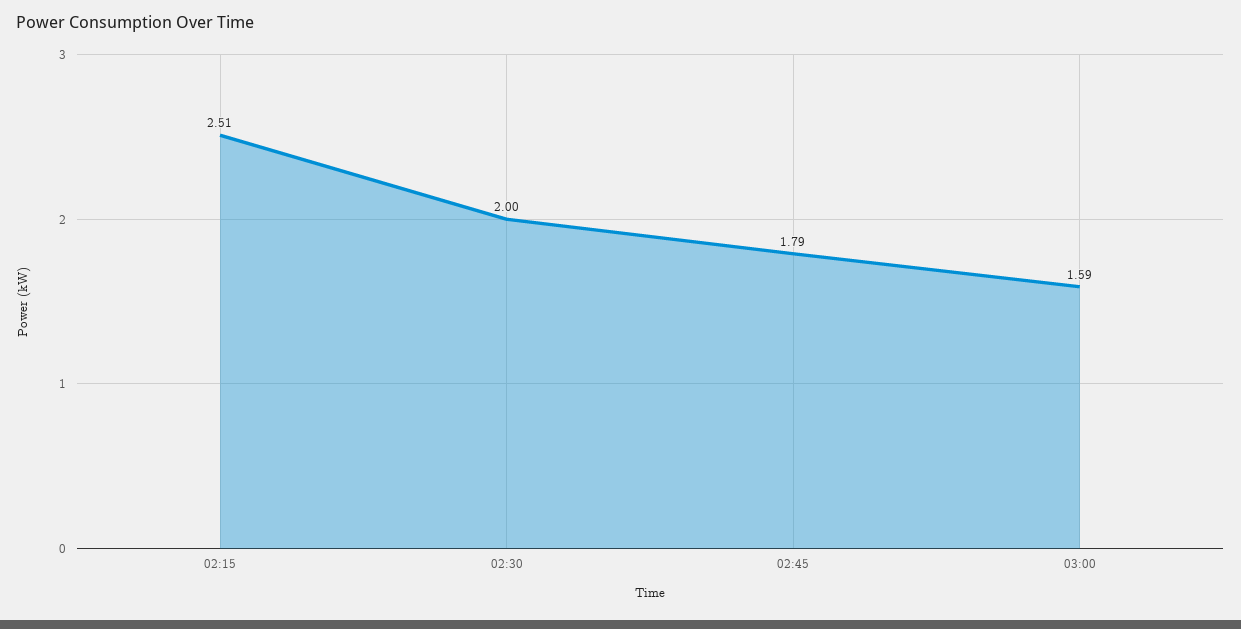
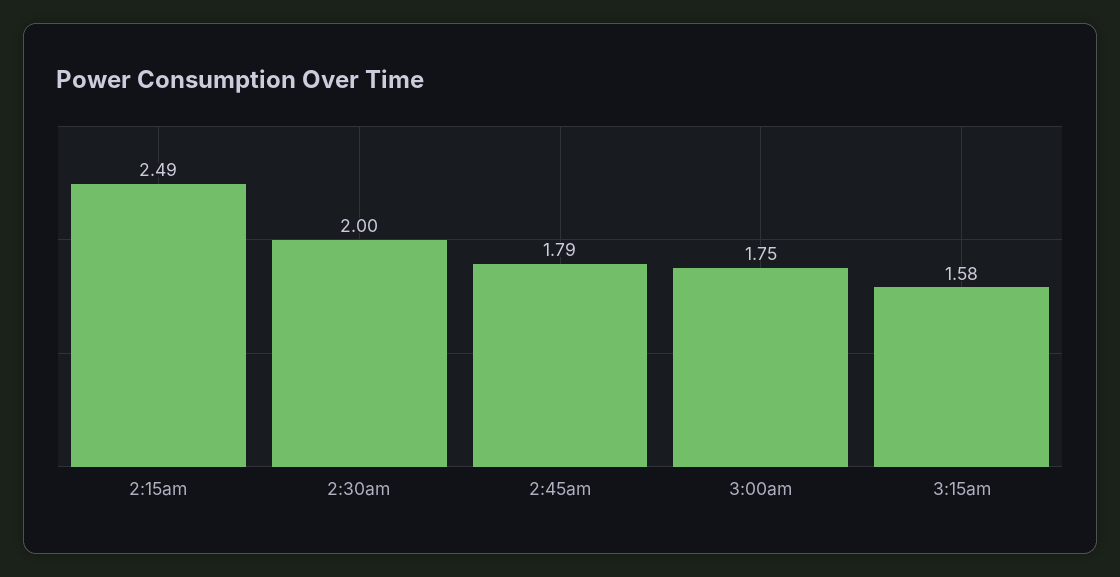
02:15: 2.51 -> 2.49
03:00: 1.59 -> 1.75
3:15am: none -> 1.58

